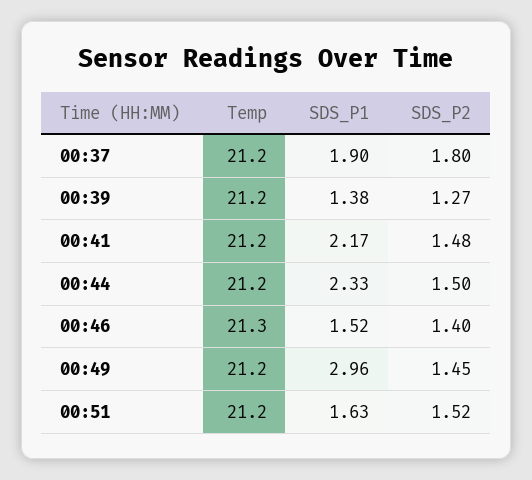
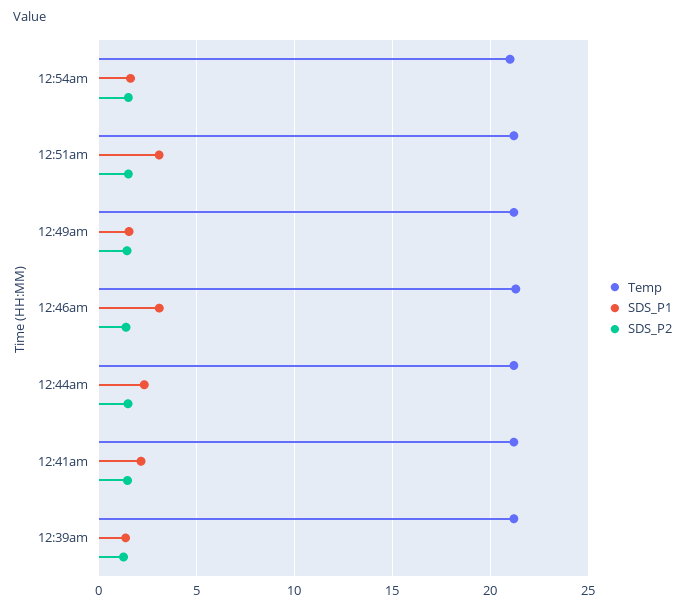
Temp, 00:37: 21.2 -> none
SDS_P1, 00:37: 1.9 -> none
SDS_P2, 00:37: 1.8 -> none
SDS_P1, 00:46: 1.52 -> 3
SDS_P1, 00:49: 2.96 -> 1.5
SDS_P1, 00:51: 1.63 -> 3
Temp, 12:54am: none -> 21
SDS_P1, 12:54am: none -> 1.5
SDS_P2, 12:54am: none -> 1.5

